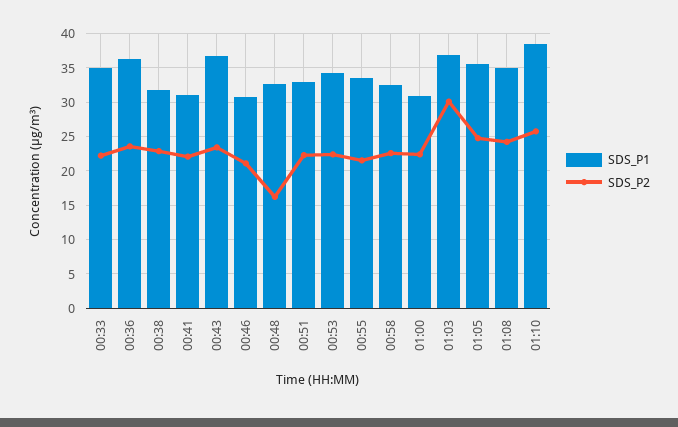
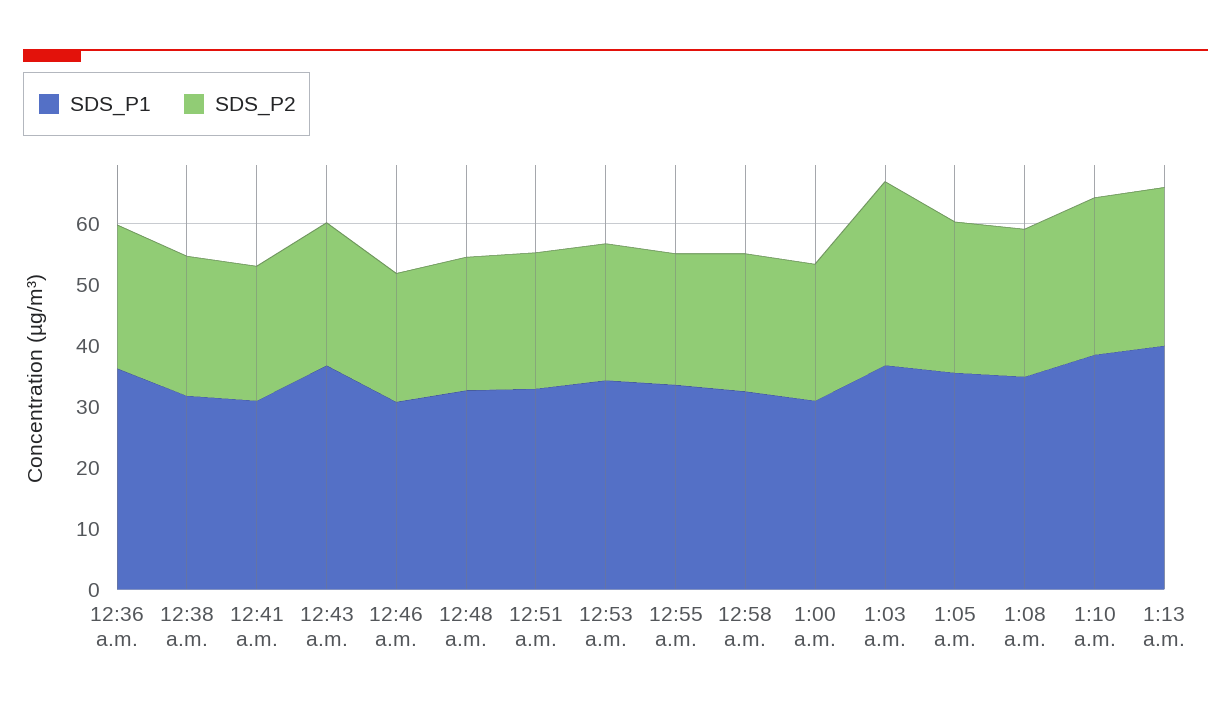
SDS_P1, 00:33: 35 -> none
SDS_P2, 00:33: 22 -> none
SDS_P2, 00:48: 16 -> 22
SDS_P1, 1:13 a.m.: none -> 40
SDS_P2, 1:13 a.m.: none -> 26

